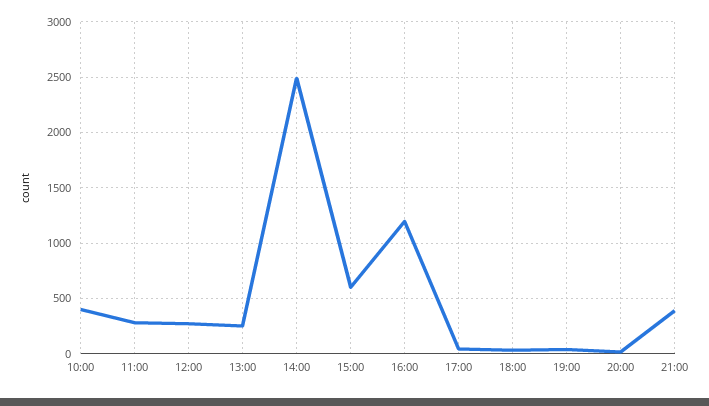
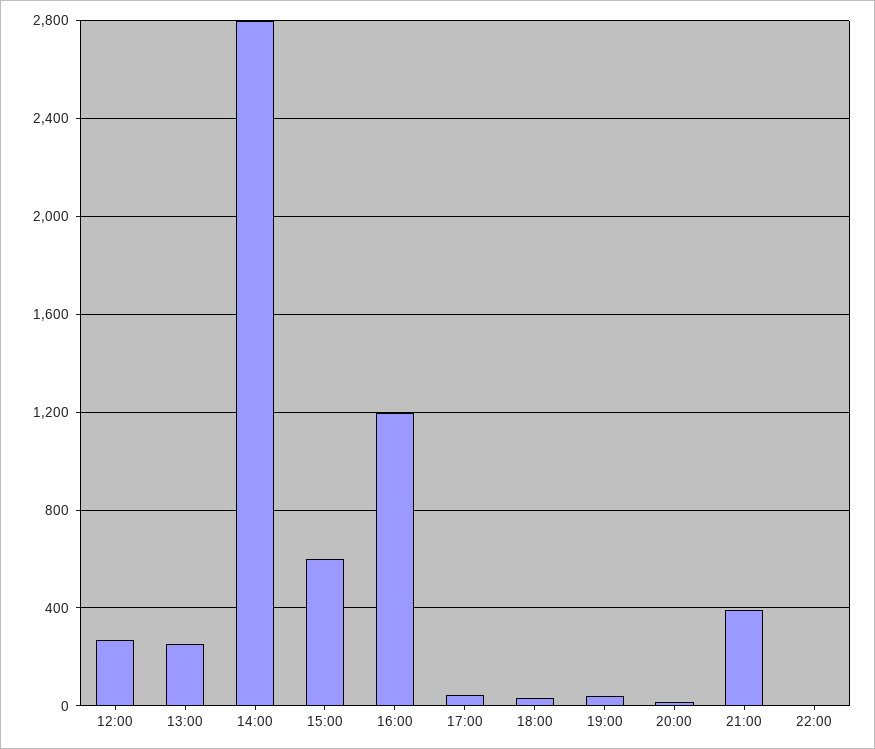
10:00: 400 -> none
11:00: 300 -> none
14:00: 2500 -> 2800
22:00: none -> 0

